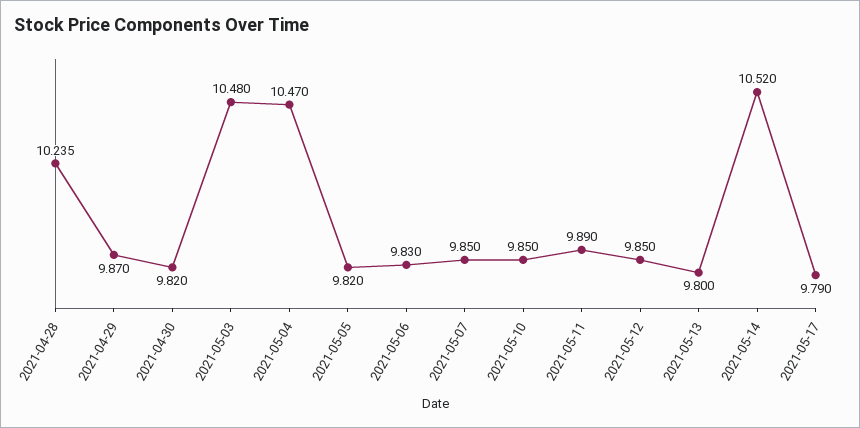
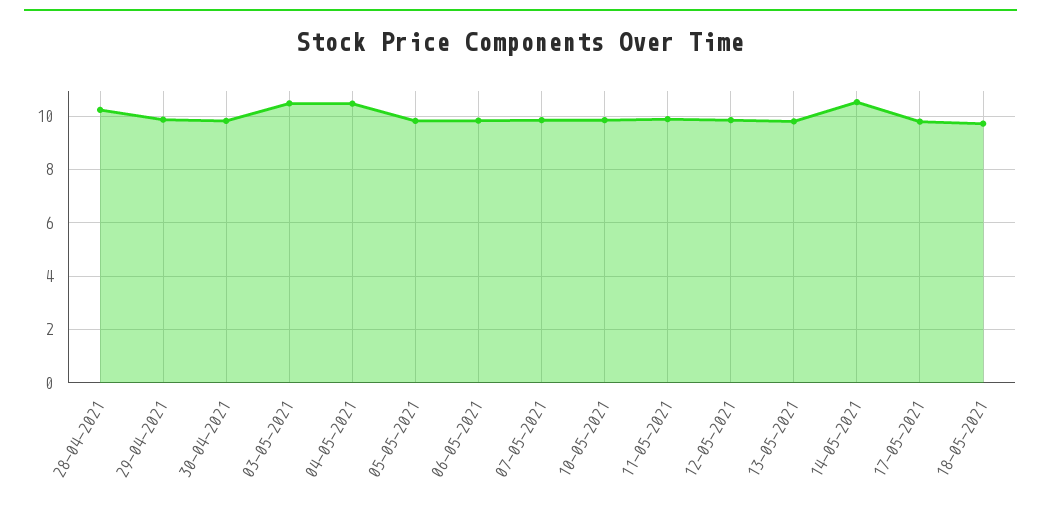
18-05-2021: none -> 9.75

